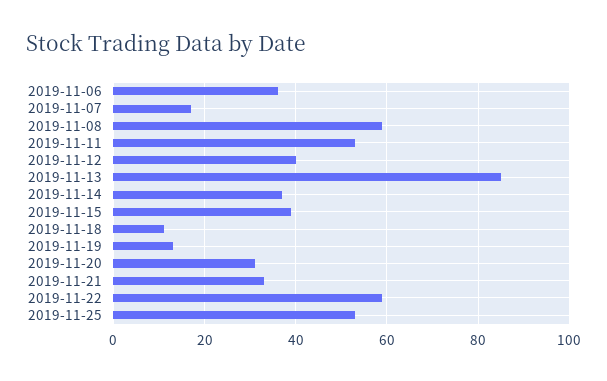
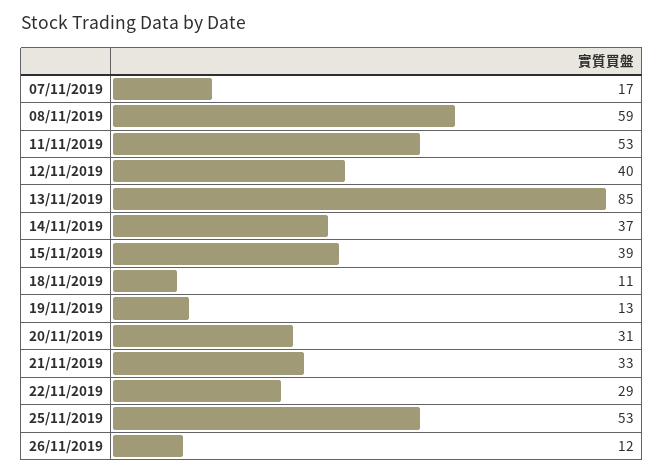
2019-11-06: 35 -> none
2019-11-22: 60 -> 29
26/11/2019: none -> 12

